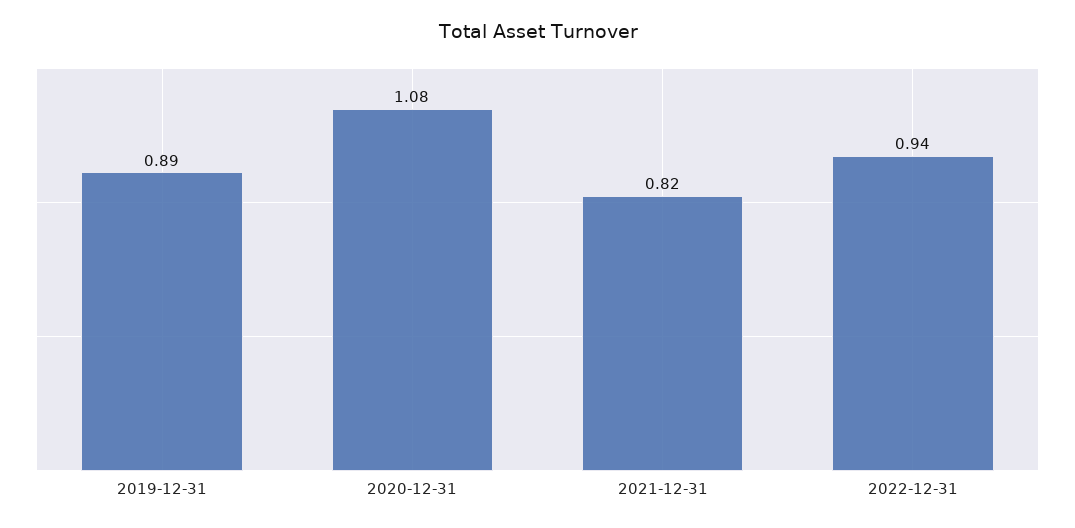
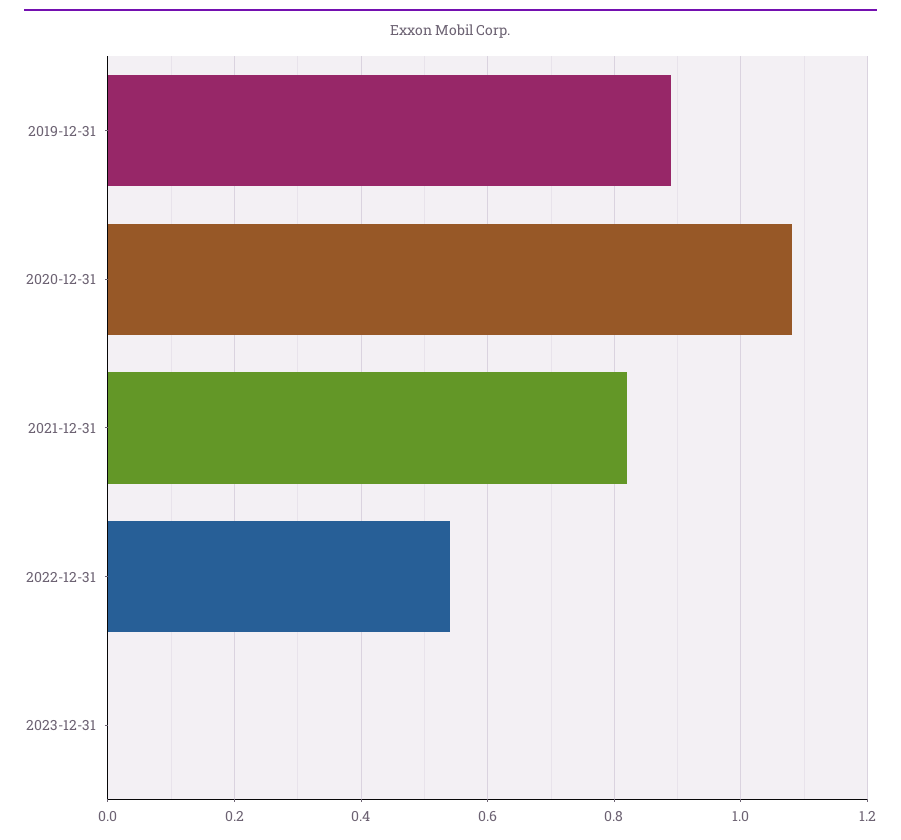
2022-12-31: 0.94 -> 0.55
2023-12-31: none -> 0

